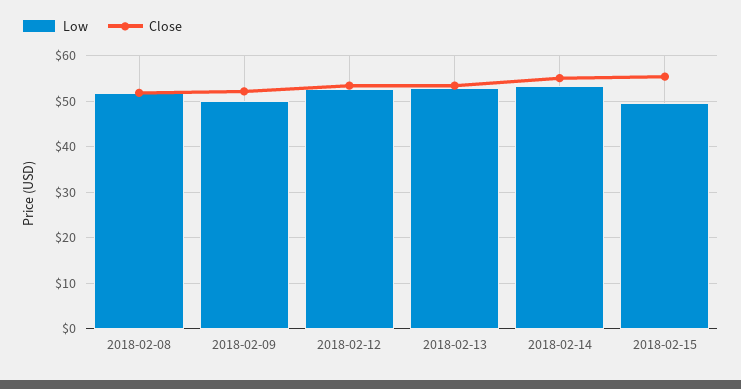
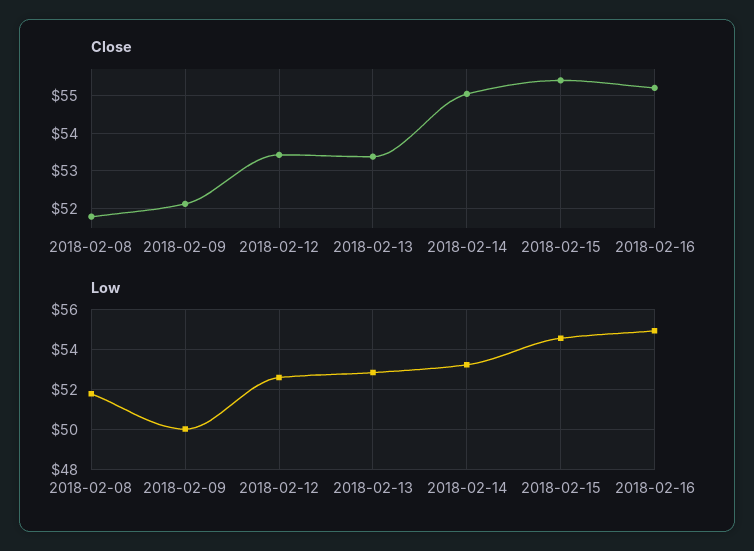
Low, 2018-02-15: 50 -> 54.5
Close, 2018-02-16: none -> 55.2
Low, 2018-02-16: none -> 55

